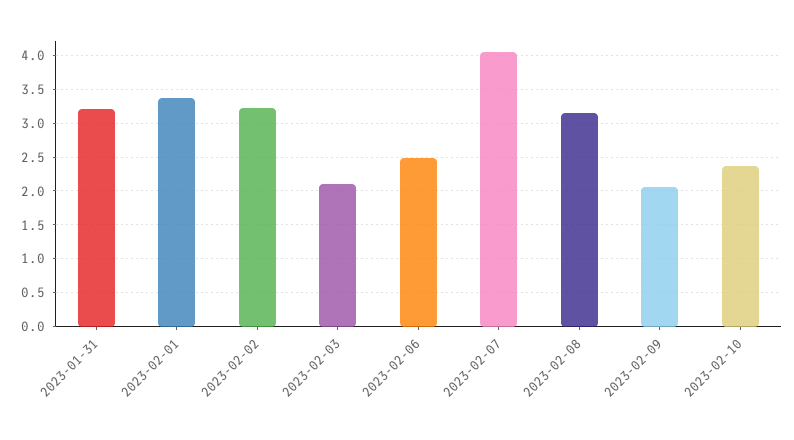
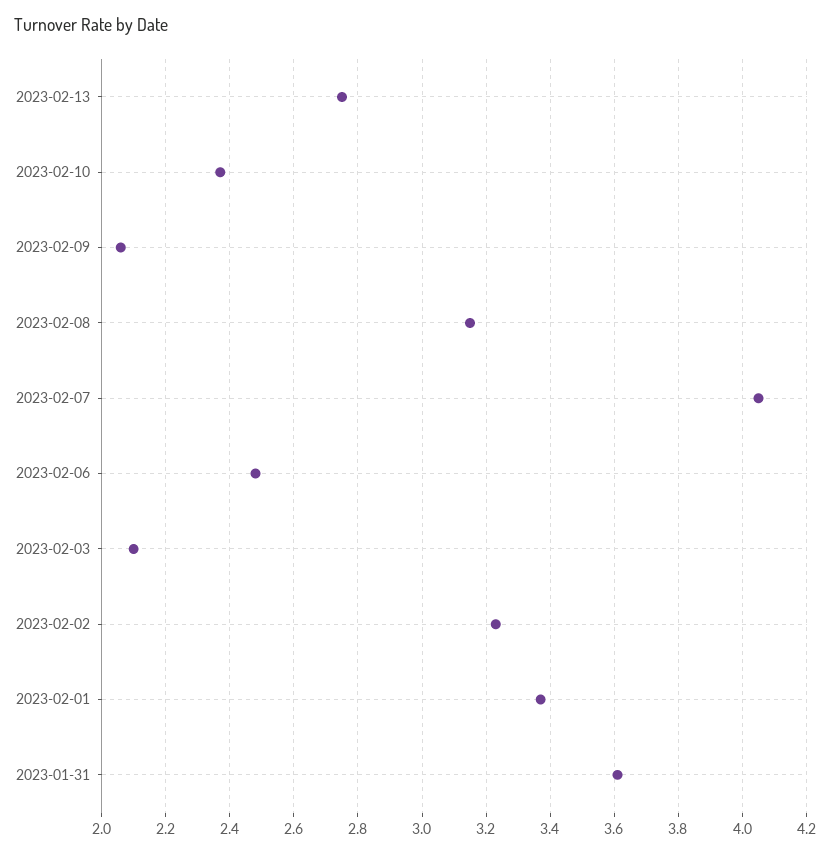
2023-01-31: 3.2 -> 3.6
2023-02-13: none -> 2.75

